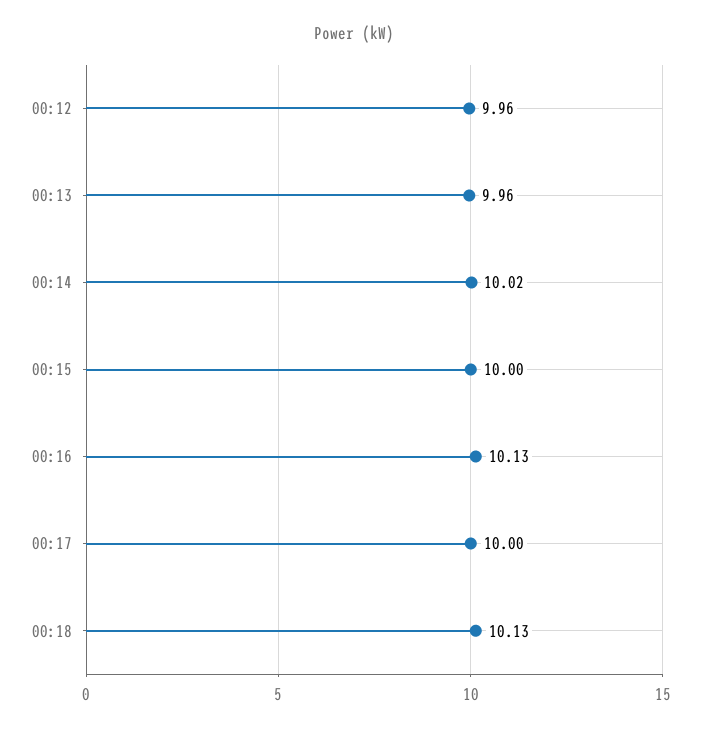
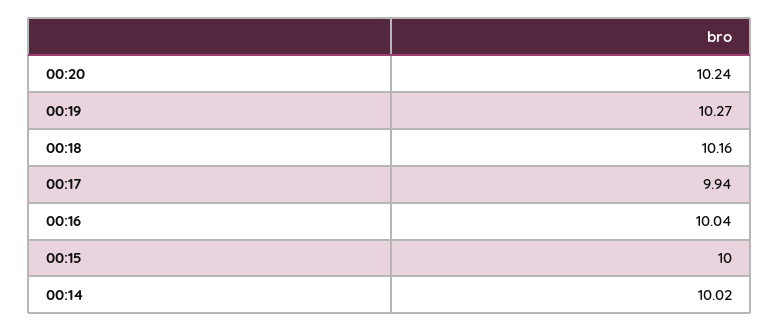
00:12: 9.96 -> none
00:13: 9.96 -> none
00:16: 10.13 -> 10.04
00:17: 10 -> 9.94
00:18: 10.13 -> 10.16
00:20: none -> 10.24
00:19: none -> 10.27

